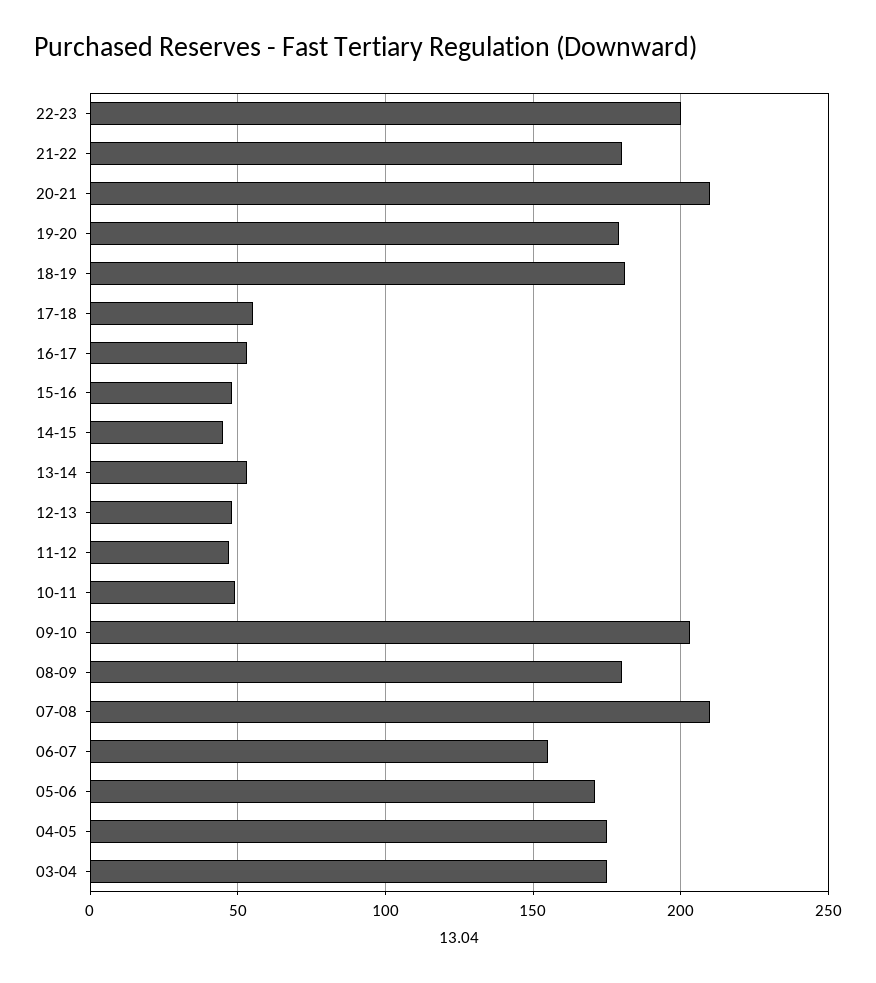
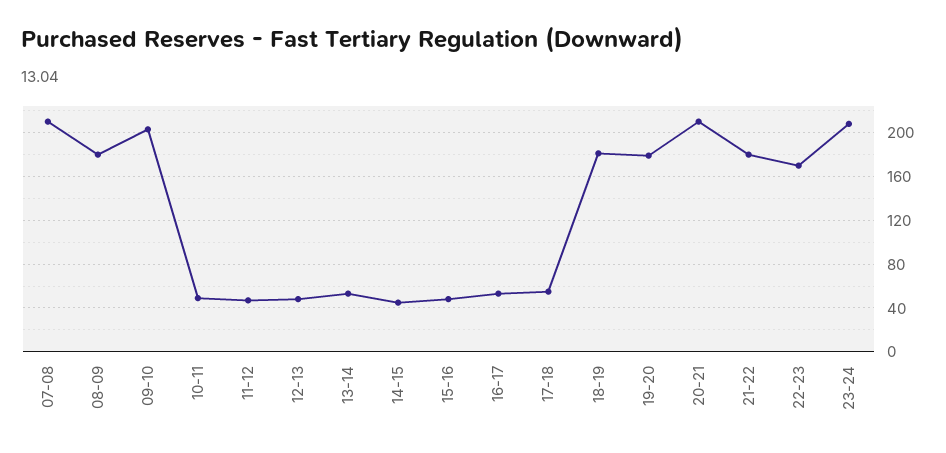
22-23: 200 -> 170
06-07: 155 -> none
05-06: 170 -> none
04-05: 175 -> none
03-04: 175 -> none
23-24: none -> 210

